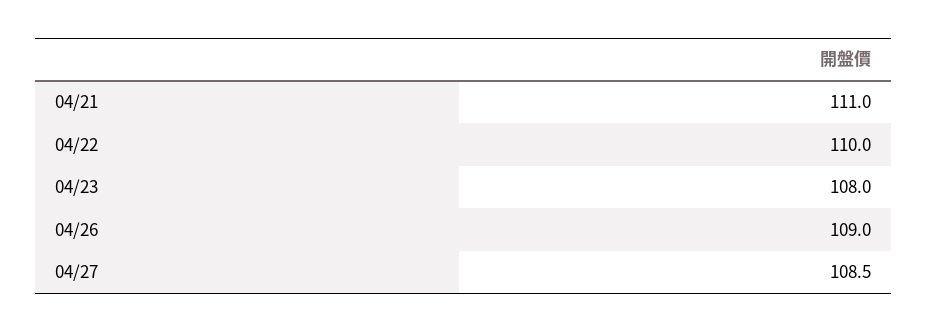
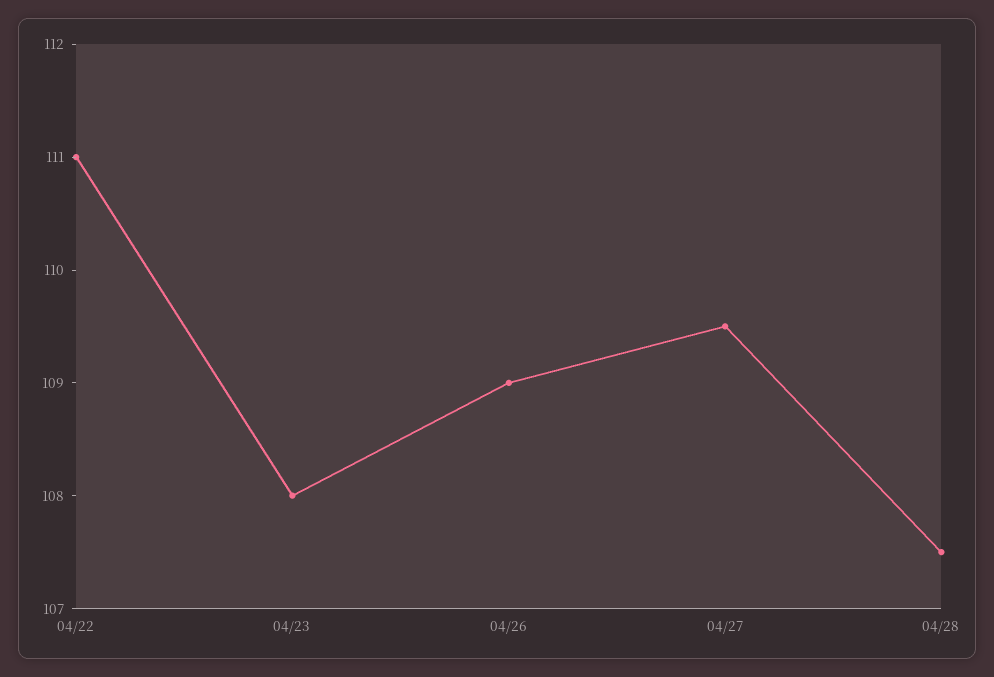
04/21: 111 -> none
04/22: 110 -> 111
04/27: 108.5 -> 109.5
04/28: none -> 107.5

